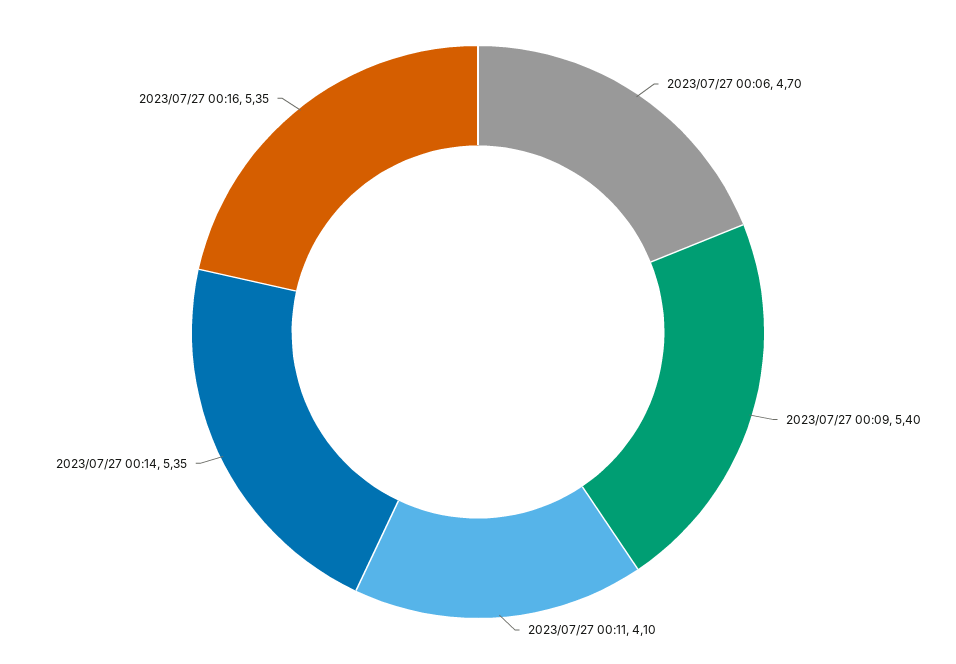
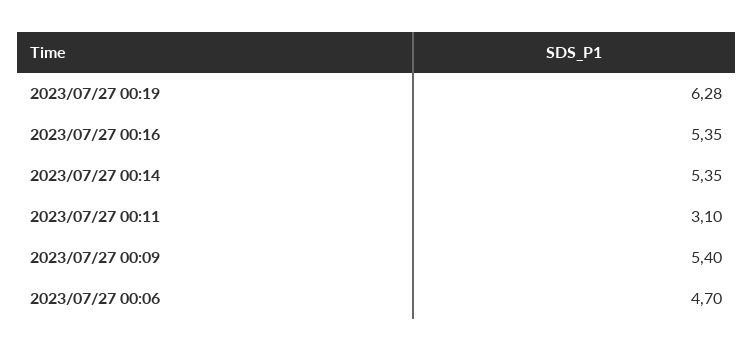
2023/07/27 00:11: 4.1 -> 3.1
2023/07/27 00:19: none -> 6.28

